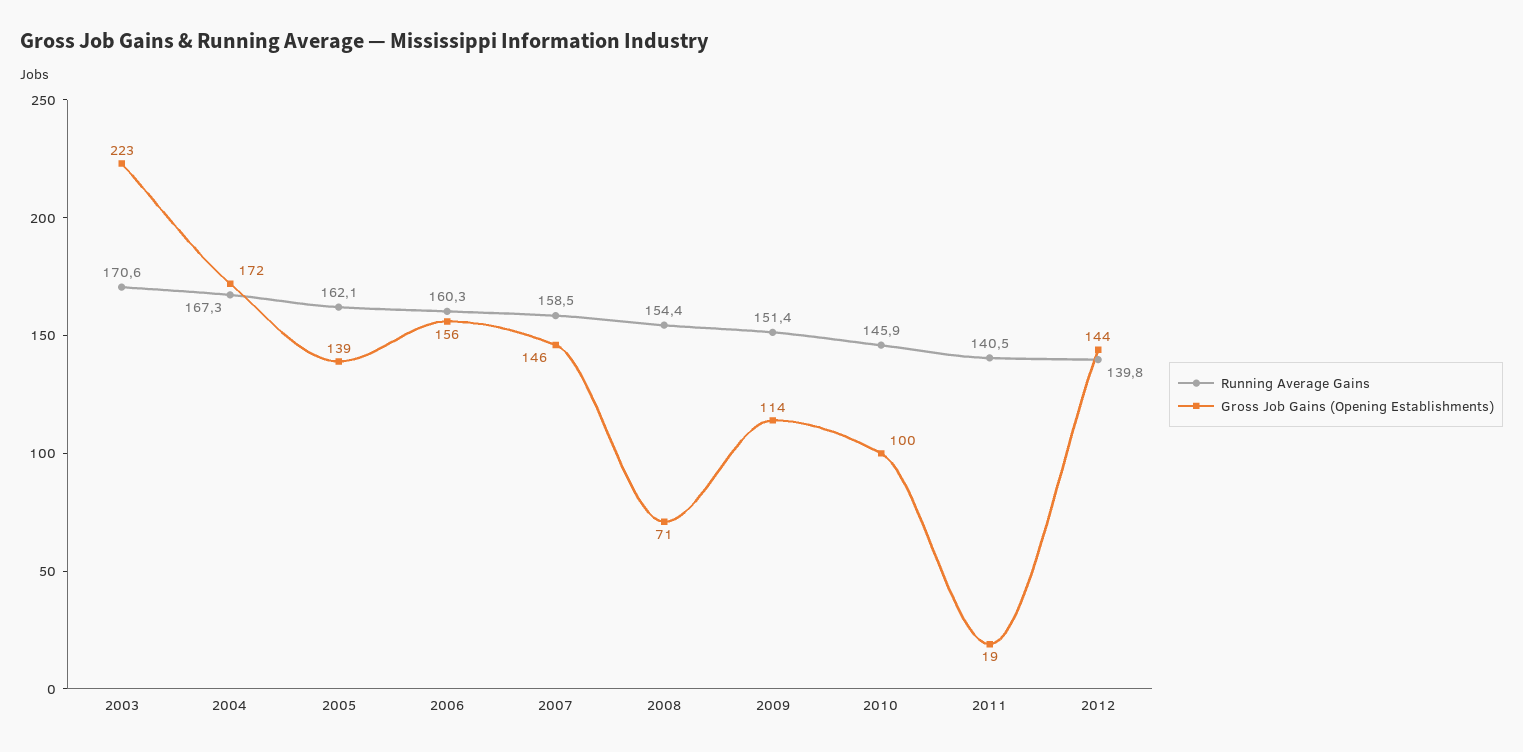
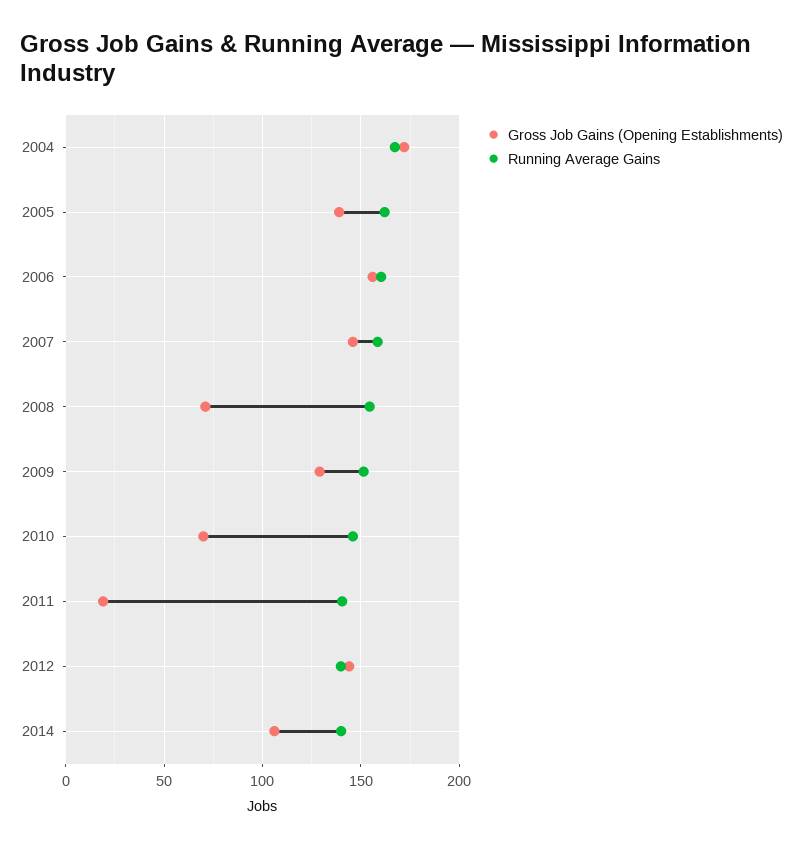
Running Average Gains, 2003: 170.6 -> none
Gross Job Gains (Opening Establishments), 2003: 223 -> none
Gross Job Gains (Opening Establishments), 2009: 114 -> 130
Gross Job Gains (Opening Establishments), 2010: 100 -> 70
Gross Job Gains (Opening Establishments), 2014: none -> 105
Running Average Gains, 2014: none -> 140

